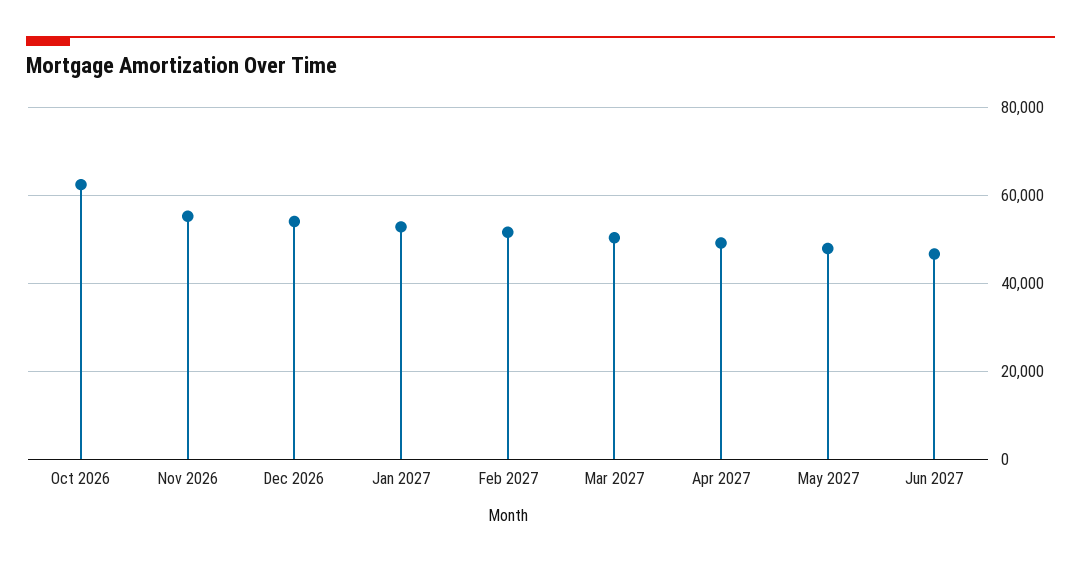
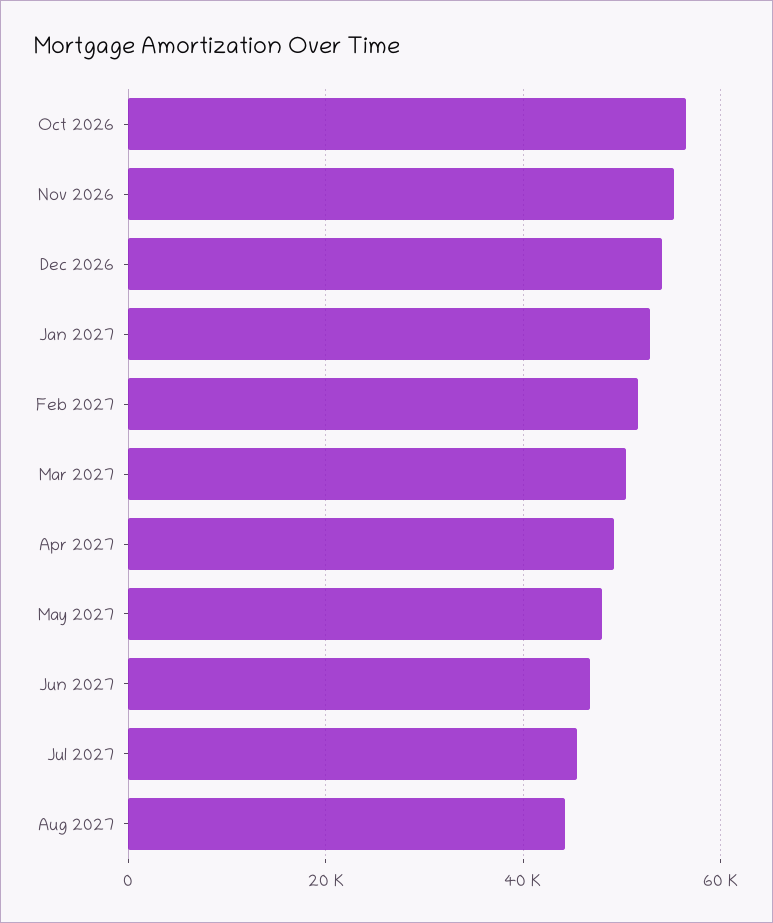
Oct 2026: 62000 -> 56000
Jul 2027: none -> 46000
Aug 2027: none -> 44000

